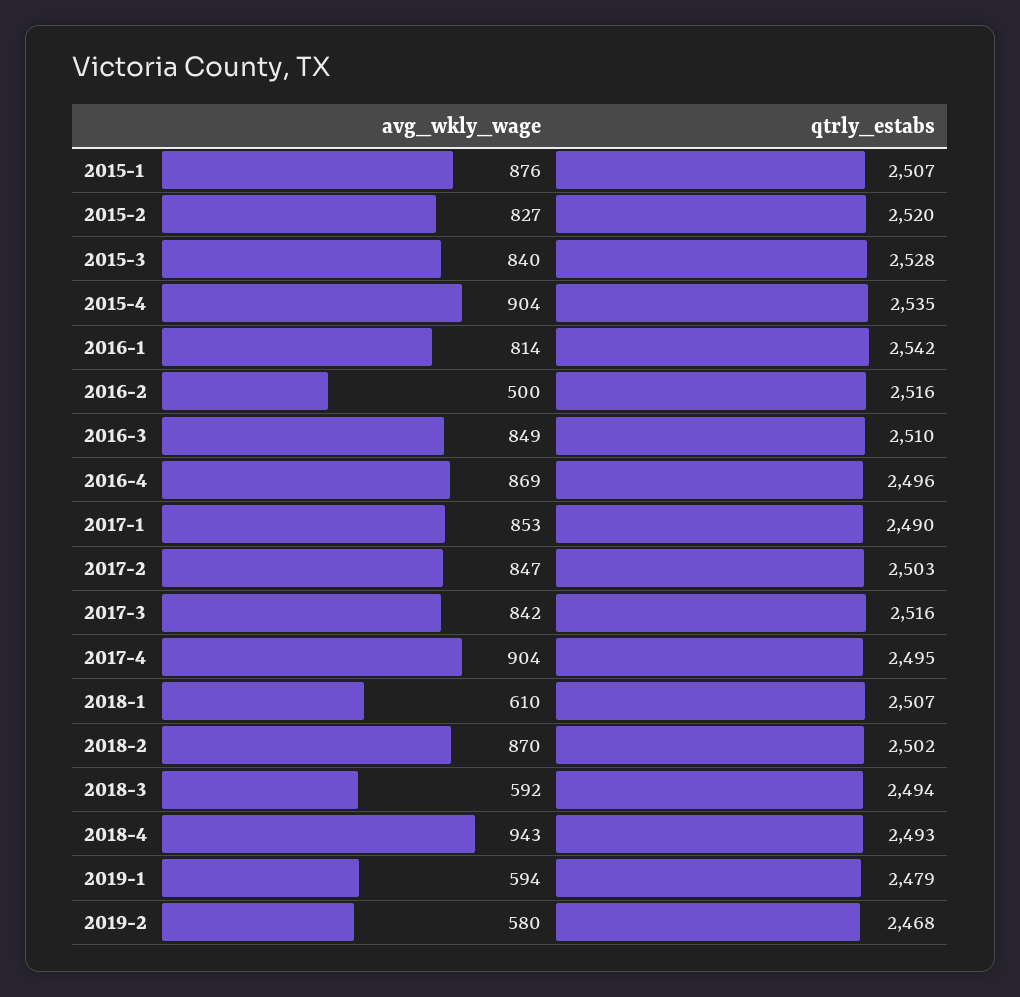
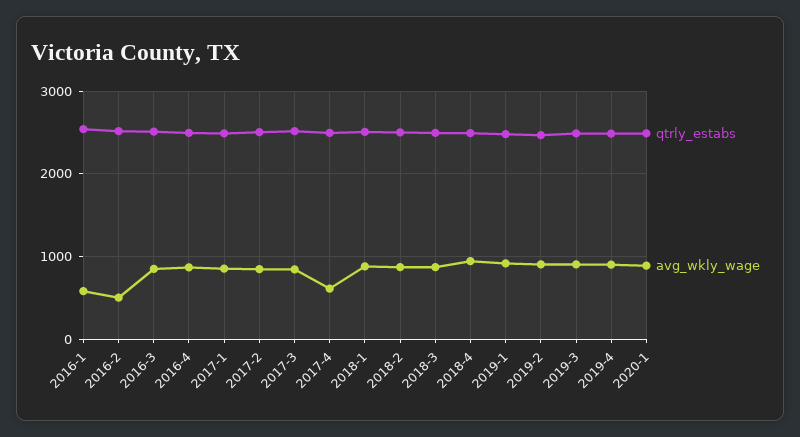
avg_wkly_wage, 2015-1: 876 -> none
qtrly_estabs, 2015-1: 2507 -> none
avg_wkly_wage, 2015-2: 827 -> none
qtrly_estabs, 2015-2: 2520 -> none
avg_wkly_wage, 2015-3: 840 -> none
qtrly_estabs, 2015-3: 2528 -> none
avg_wkly_wage, 2015-4: 904 -> none
qtrly_estabs, 2015-4: 2535 -> none
avg_wkly_wage, 2016-1: 814 -> 600
avg_wkly_wage, 2017-4: 904 -> 600
avg_wkly_wage, 2018-1: 610 -> 900
avg_wkly_wage, 2018-3: 592 -> 900
avg_wkly_wage, 2019-1: 594 -> 900
avg_wkly_wage, 2019-2: 580 -> 900
qtrly_estabs, 2019-3: none -> 2500
avg_wkly_wage, 2019-3: none -> 900
qtrly_estabs, 2019-4: none -> 2500
avg_wkly_wage, 2019-4: none -> 900
qtrly_estabs, 2020-1: none -> 2500
avg_wkly_wage, 2020-1: none -> 900

